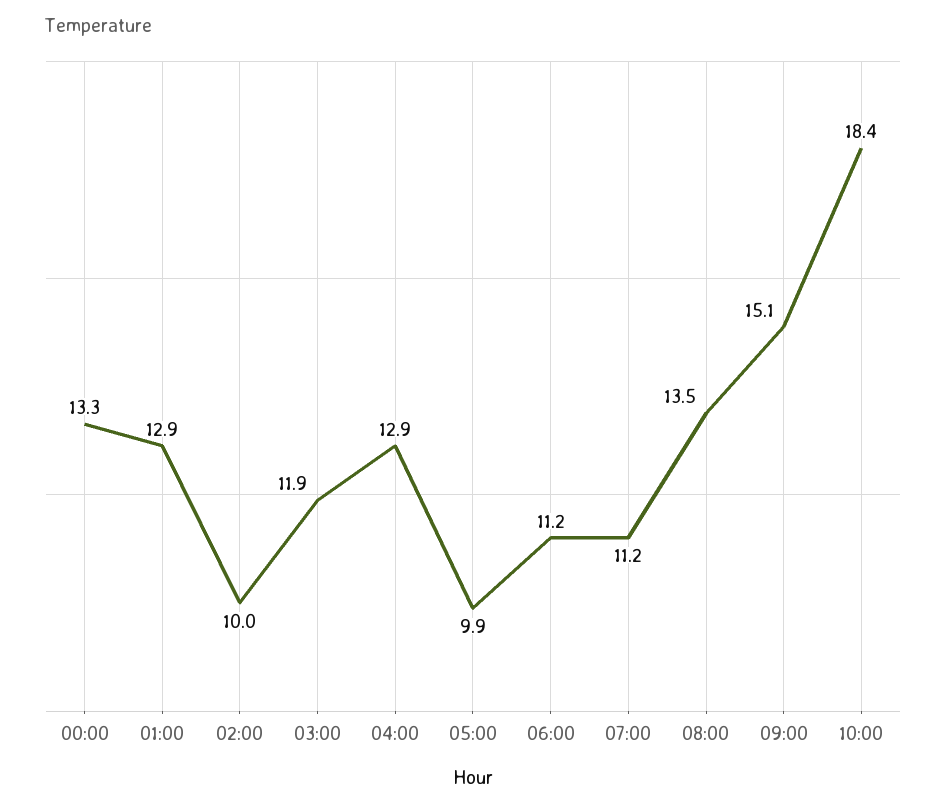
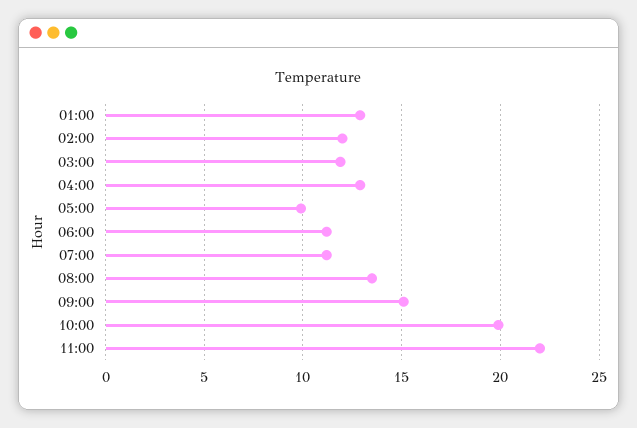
00:00: 13.3 -> none
02:00: 10 -> 12
10:00: 18.4 -> 20
11:00: none -> 22

